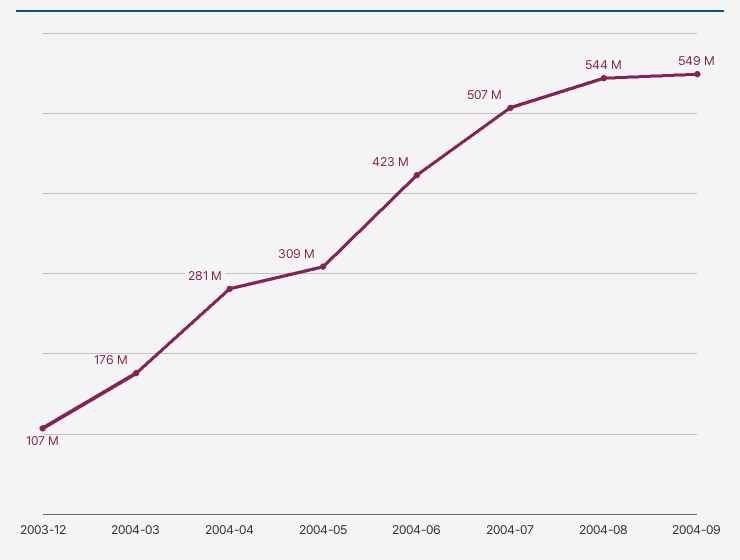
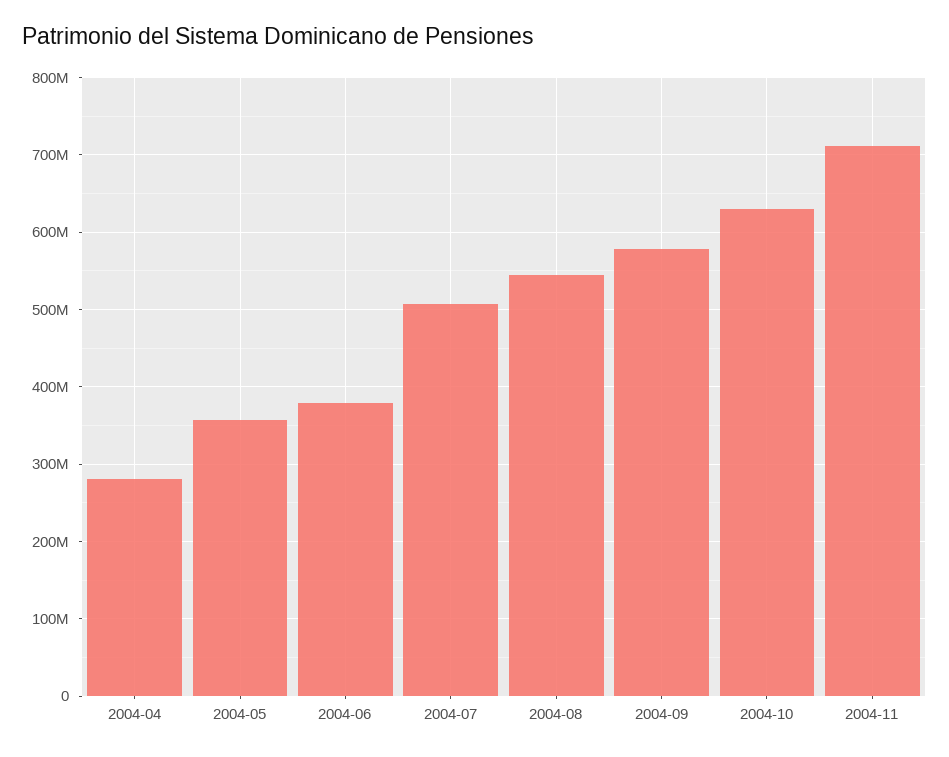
2003-12: 107000000 -> none
2004-03: 176000000 -> none
2004-05: 309000000 -> 360000000
2004-06: 423000000 -> 380000000
2004-09: 549000000 -> 580000000
2004-10: none -> 630000000
2004-11: none -> 710000000

